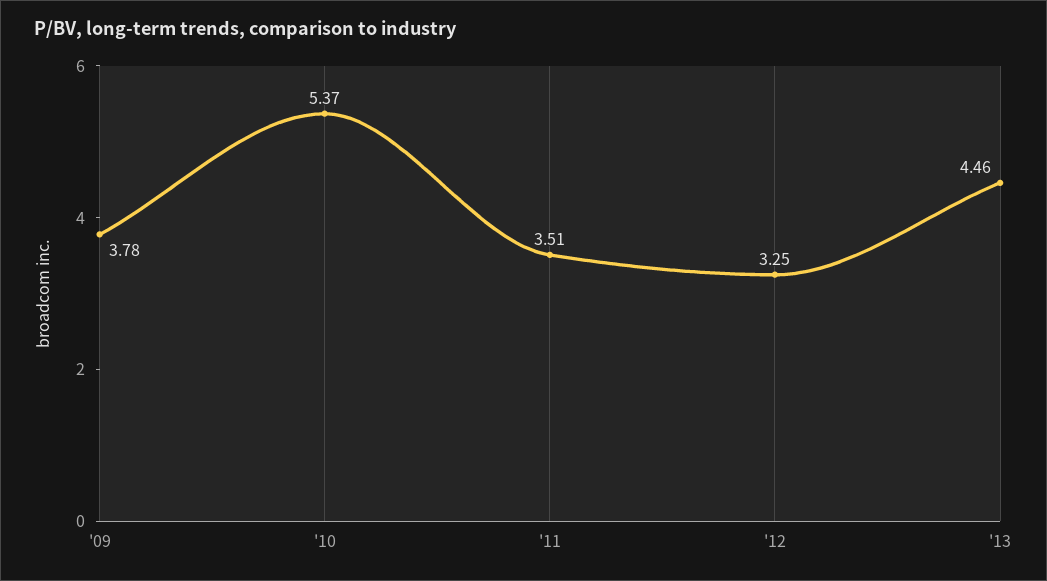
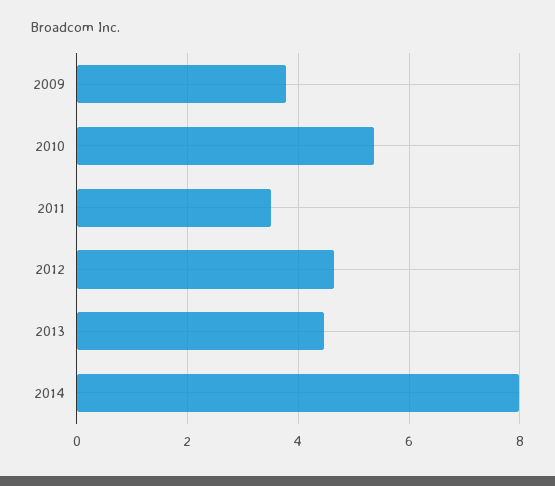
'12: 3.25 -> 4.6
2014: none -> 8

